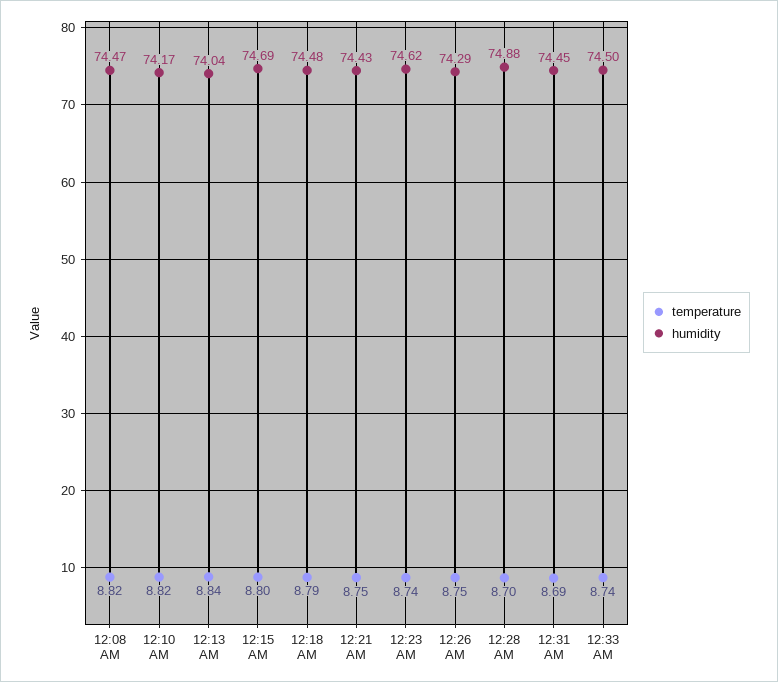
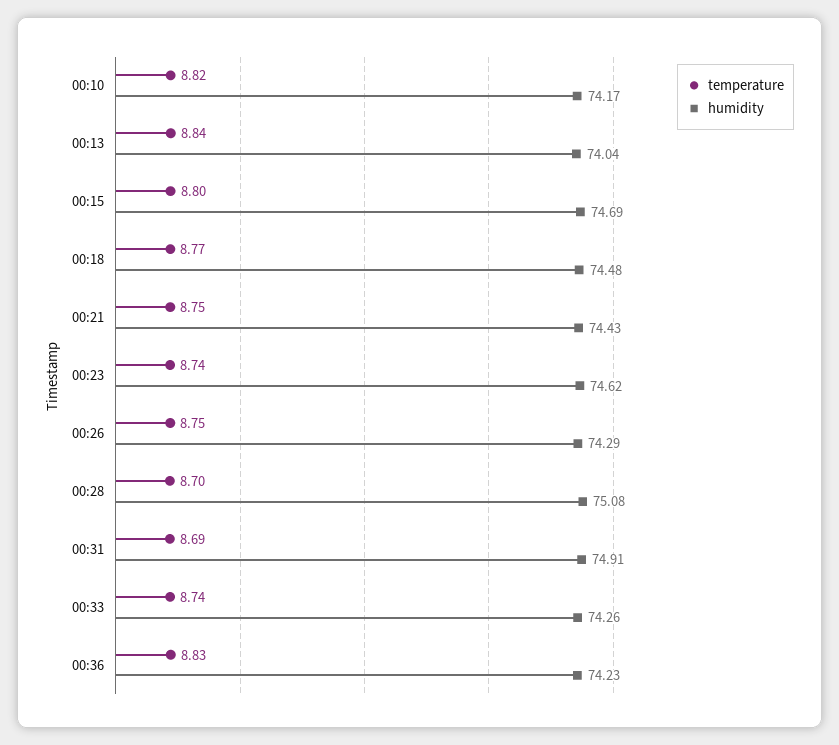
temperature, 12:08 AM: 8.82 -> none
humidity, 12:08 AM: 74.47 -> none
temperature, 12:18 AM: 8.79 -> 8.77
humidity, 12:28 AM: 74.88 -> 75.08
humidity, 12:31 AM: 74.45 -> 74.91
humidity, 12:33 AM: 74.5 -> 74.26
temperature, 00:36: none -> 8.83
humidity, 00:36: none -> 74.23

